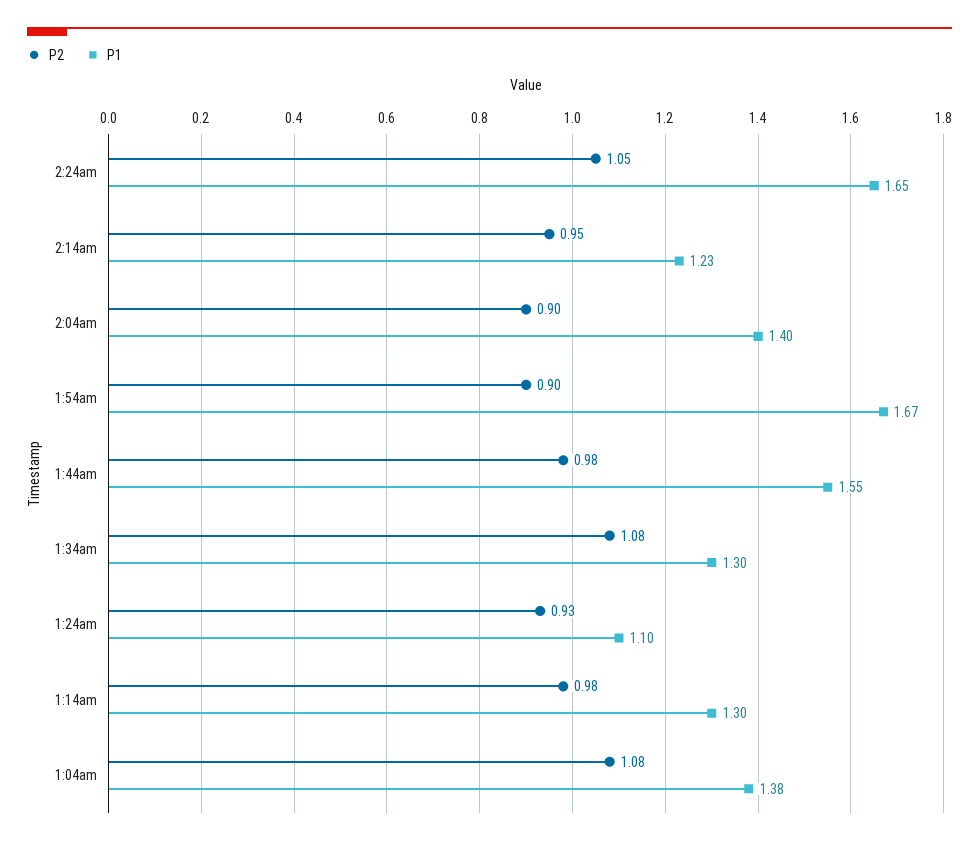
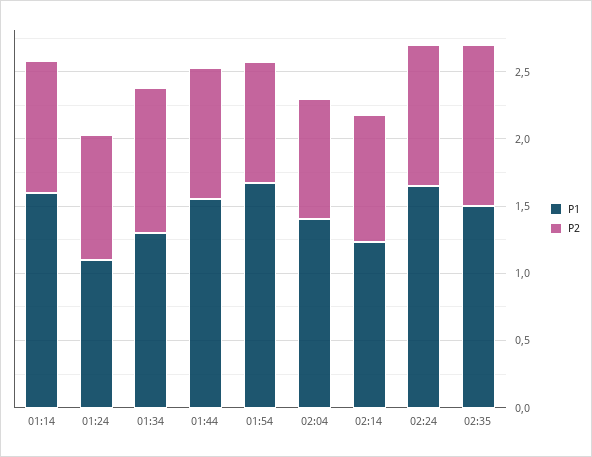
P1, 1:14am: 1.3 -> 1.6
P2, 1:04am: 1.08 -> none
P1, 1:04am: 1.38 -> none
P1, 02:35: none -> 1.5
P2, 02:35: none -> 1.2

